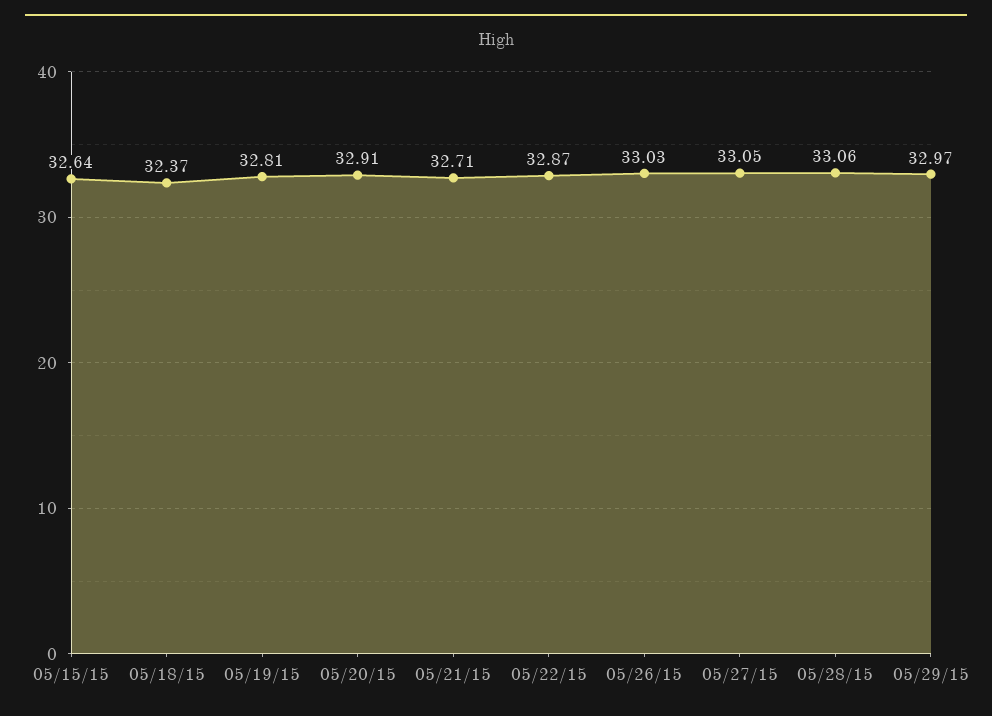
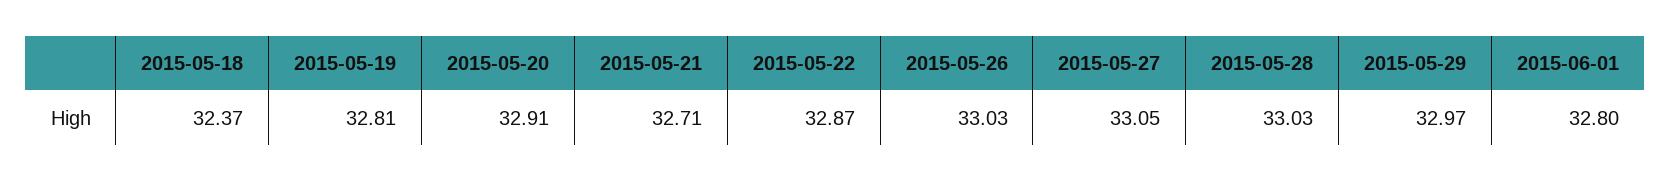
05/15/15: 32.64 -> none
05/28/15: 33.06 -> 33.03
2015-06-01: none -> 32.8

